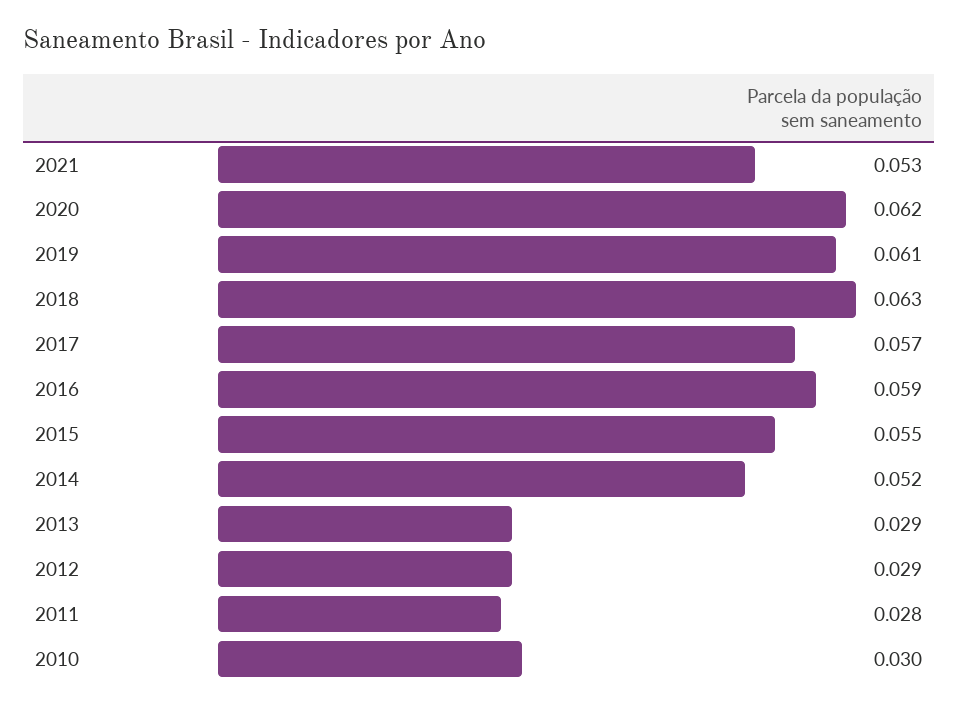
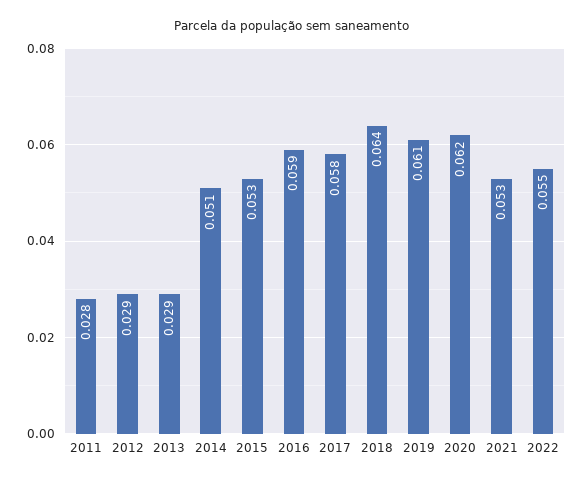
2018: 0.063 -> 0.064
2017: 0.057 -> 0.058
2015: 0.055 -> 0.053
2014: 0.052 -> 0.051
2010: 0.03 -> none
2022: none -> 0.055

